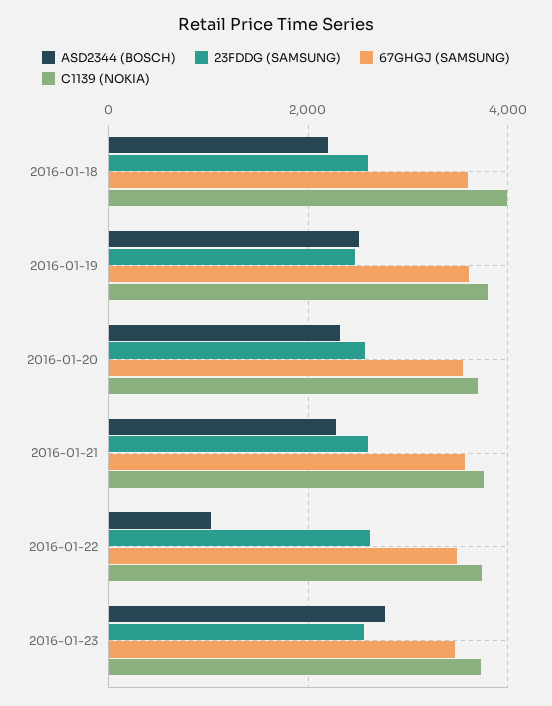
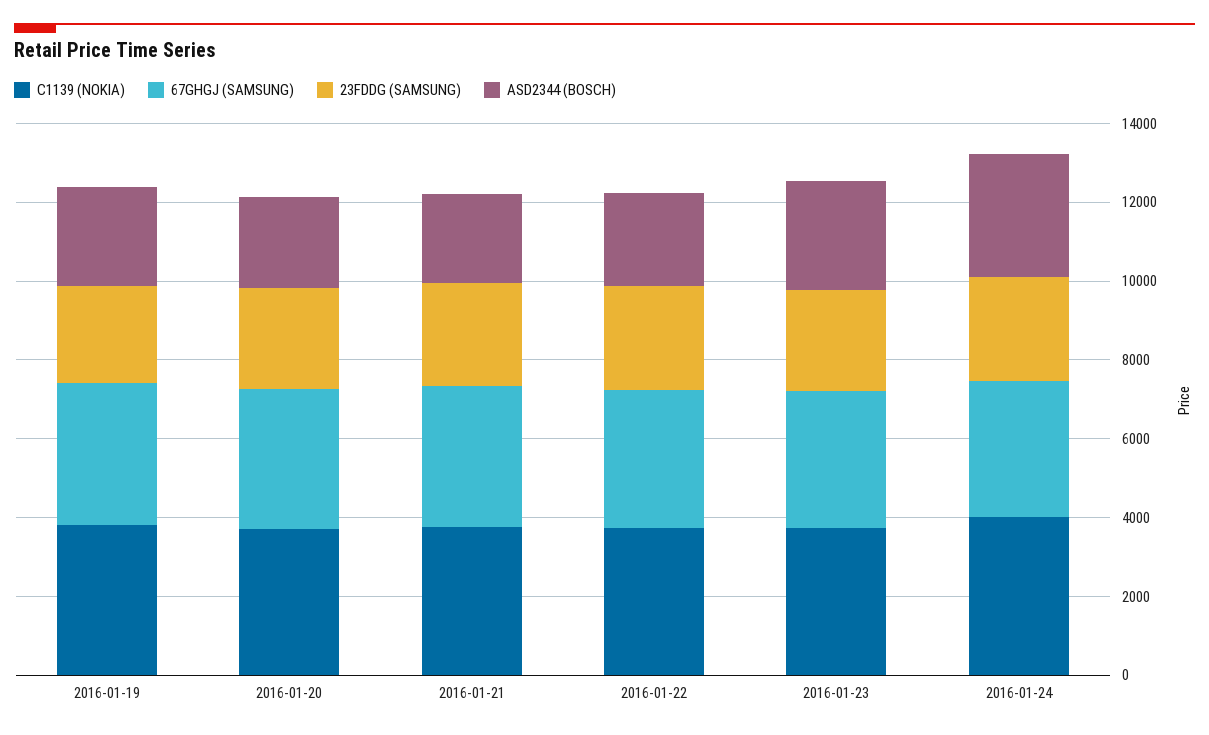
ASD2344 (BOSCH), 2016-01-18: 2200 -> none
23FDDG (SAMSUNG), 2016-01-18: 2600 -> none
67GHGJ (SAMSUNG), 2016-01-18: 3600 -> none
C1139 (NOKIA), 2016-01-18: 4000 -> none
ASD2344 (BOSCH), 2016-01-22: 1000 -> 2500
C1139 (NOKIA), 2016-01-24: none -> 4000
67GHGJ (SAMSUNG), 2016-01-24: none -> 3500
23FDDG (SAMSUNG), 2016-01-24: none -> 2500
ASD2344 (BOSCH), 2016-01-24: none -> 3000

